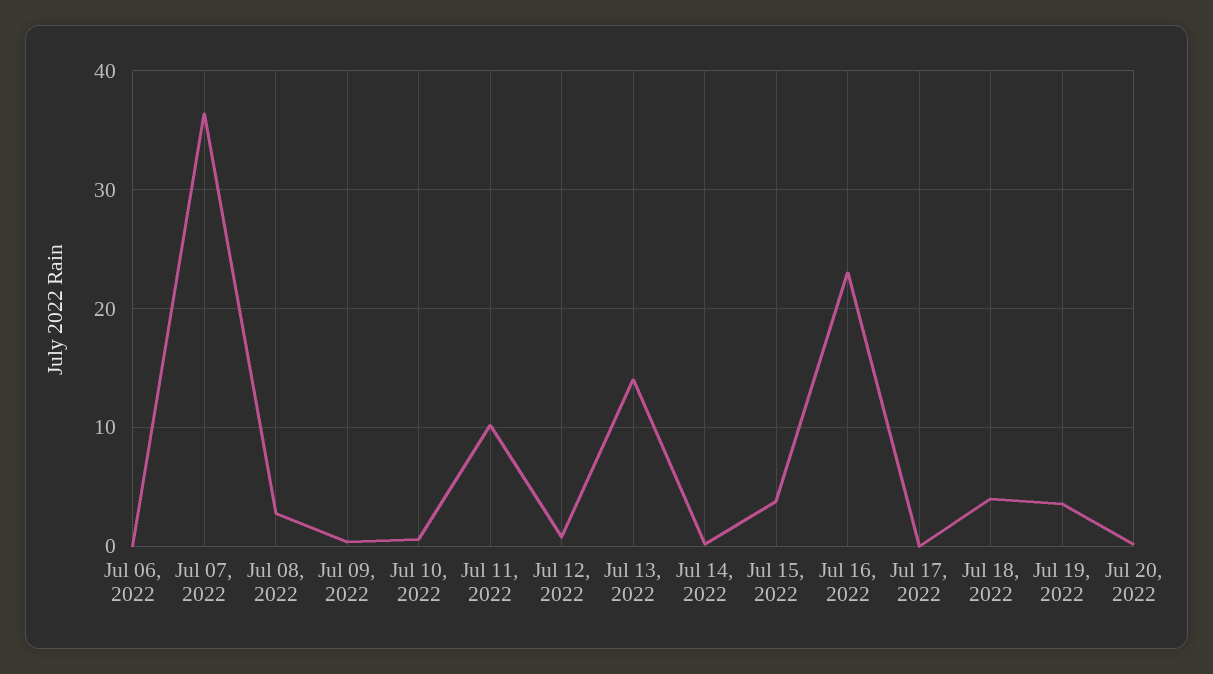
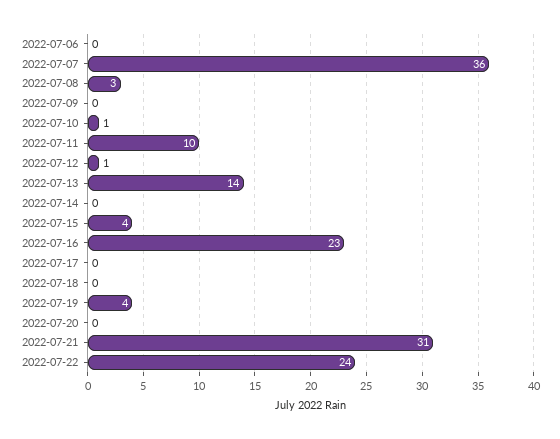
Jul 18, 2022: 4 -> 0
2022-07-21: none -> 31
2022-07-22: none -> 24

